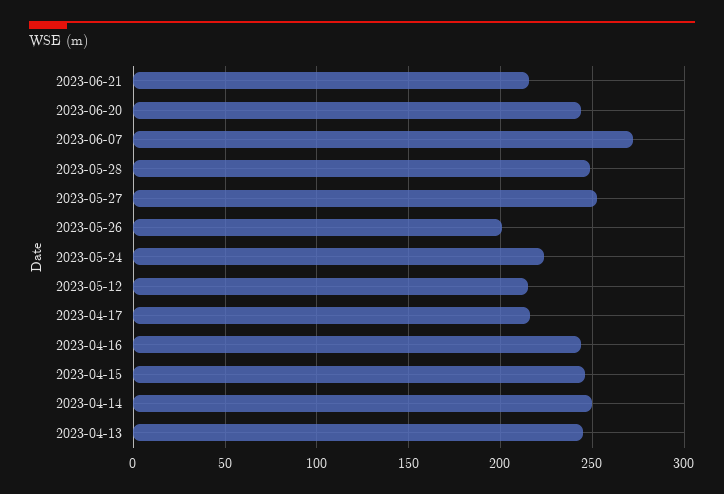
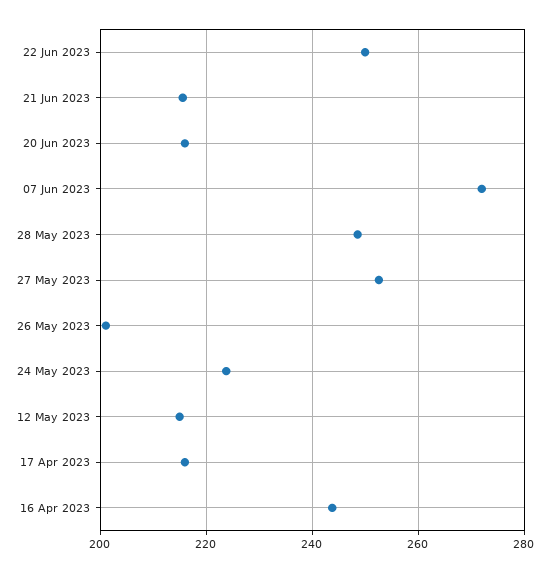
2023-06-20: 245 -> 216
2023-04-15: 245 -> none
2023-04-14: 250 -> none
2023-04-13: 245 -> none
22 Jun 2023: none -> 250

